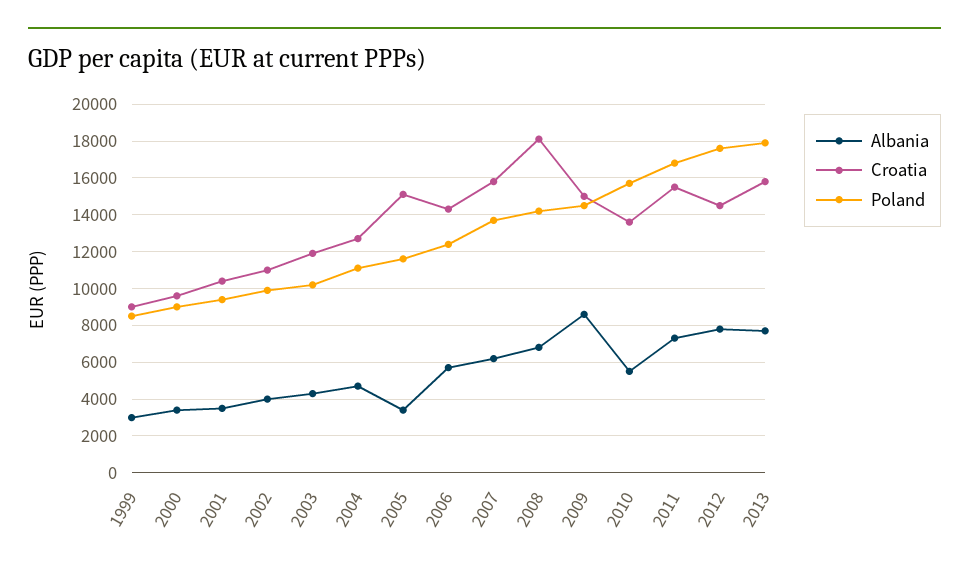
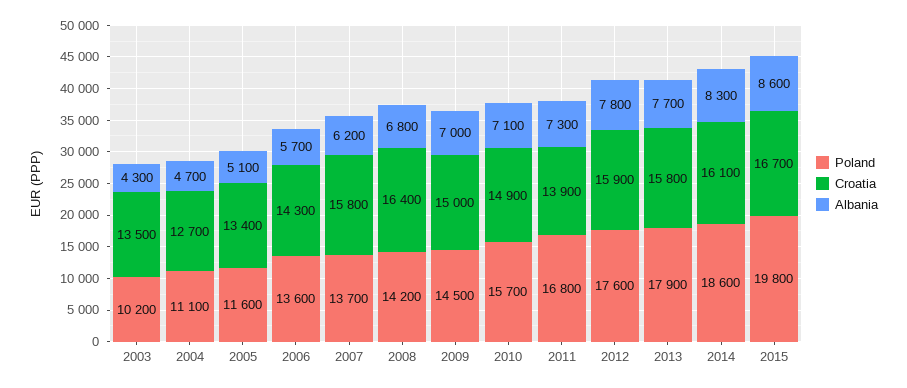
Albania, 1999: 3000 -> none
Croatia, 1999: 9000 -> none
Poland, 1999: 8500 -> none
Albania, 2000: 3500 -> none
Croatia, 2000: 9500 -> none
Poland, 2000: 9000 -> none
Albania, 2001: 3500 -> none
Croatia, 2001: 10500 -> none
Poland, 2001: 9500 -> none
Albania, 2002: 4000 -> none
Croatia, 2002: 11000 -> none
Poland, 2002: 10000 -> none
Croatia, 2003: 12000 -> 13500
Albania, 2005: 3500 -> 5100
Croatia, 2005: 15000 -> 13400
Poland, 2006: 12500 -> 13600
Croatia, 2008: 18000 -> 16400
Albania, 2009: 8500 -> 7000
Albania, 2010: 5500 -> 7100
Croatia, 2010: 13500 -> 14900
Croatia, 2011: 15500 -> 13900
Croatia, 2012: 14500 -> 15900
Poland, 2014: none -> 18600
Croatia, 2014: none -> 16100
Albania, 2014: none -> 8300
Poland, 2015: none -> 19800
Croatia, 2015: none -> 16700
Albania, 2015: none -> 8600

